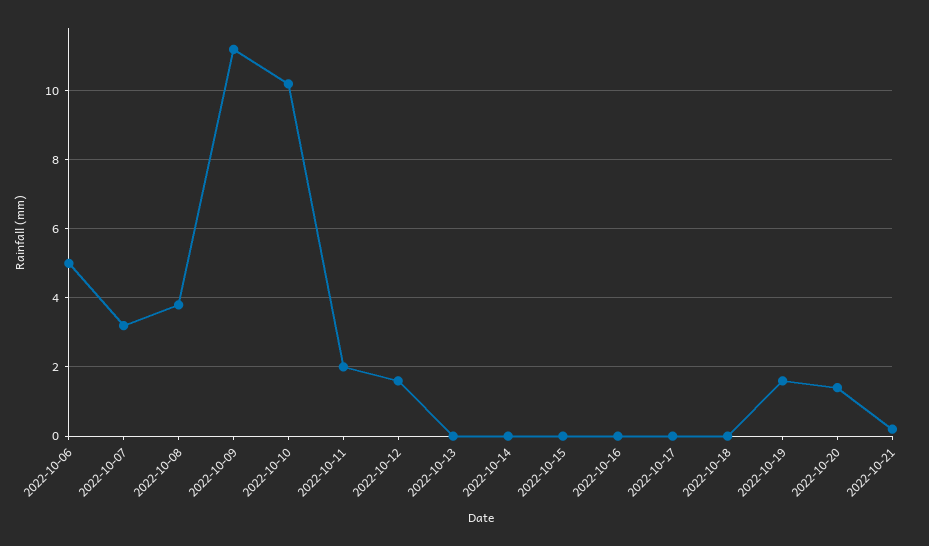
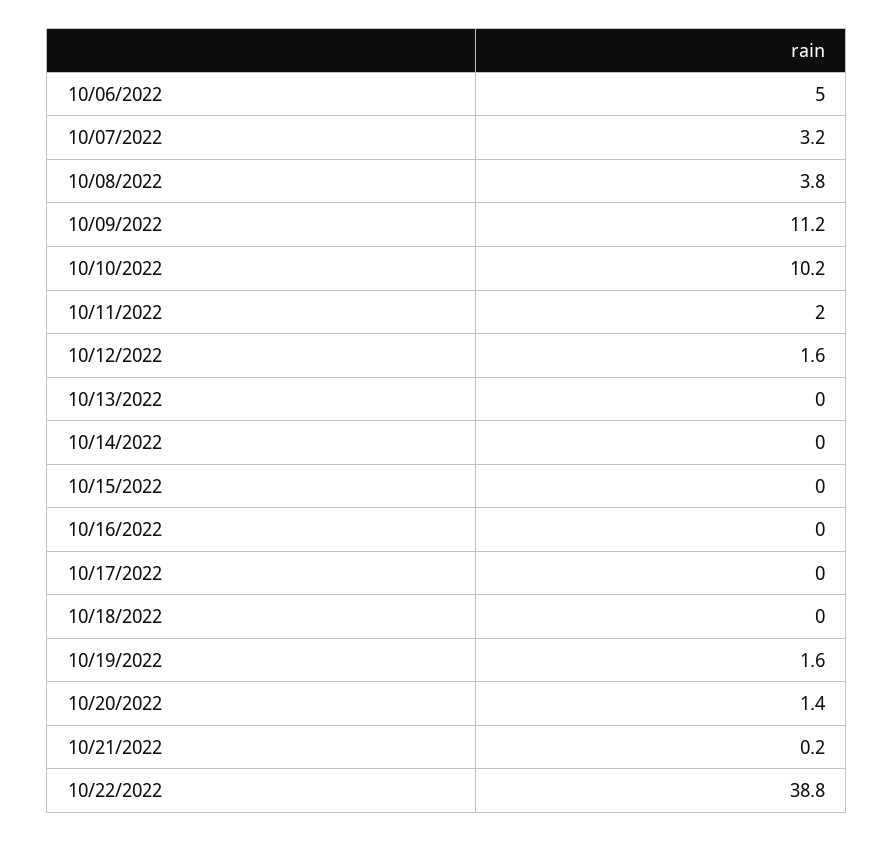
10/22/2022: none -> 38.8

